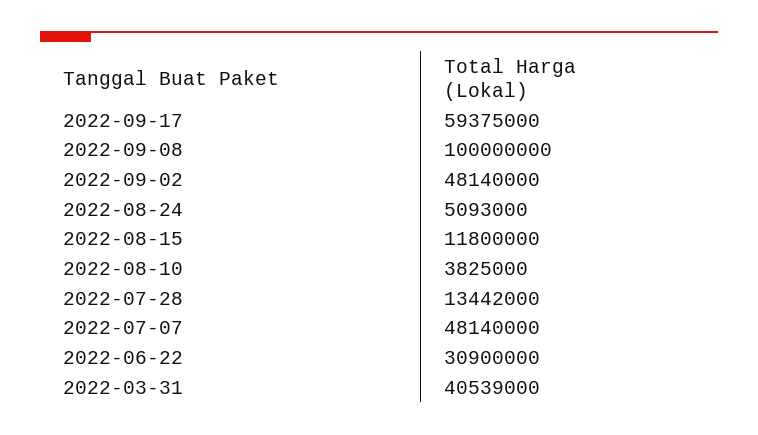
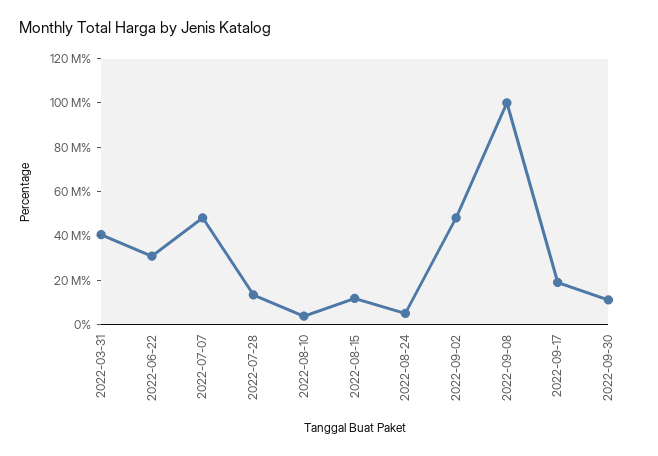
2022-09-17: 59375000 -> 20000000
2022-09-30: none -> 10000000

